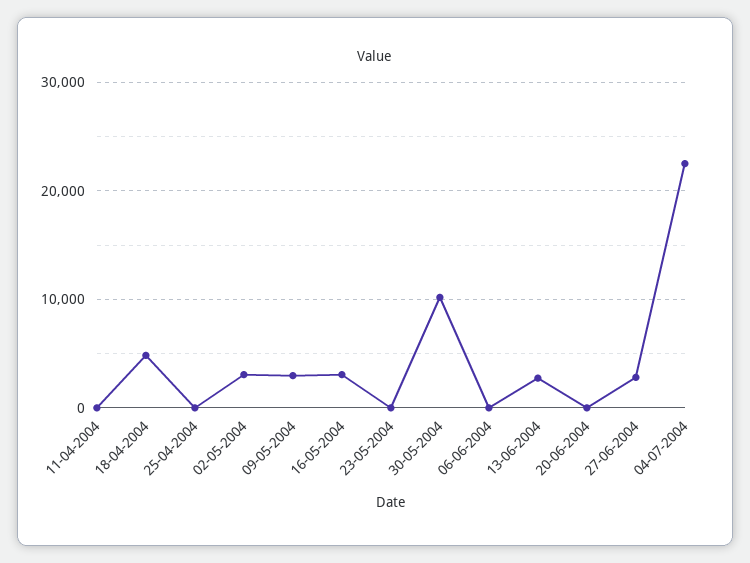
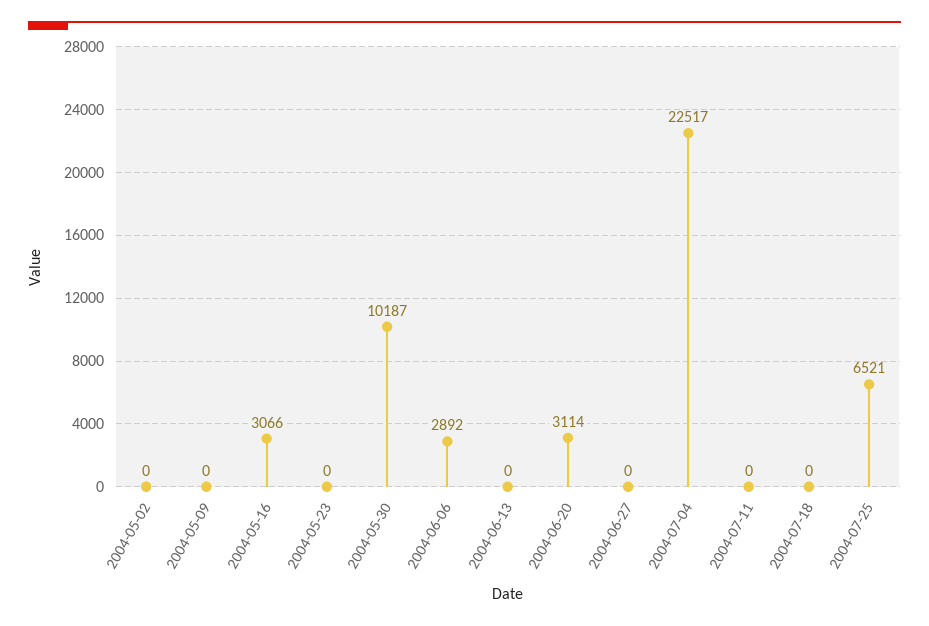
11-04-2004: 0 -> none
18-04-2004: 5000 -> none
25-04-2004: 0 -> none
02-05-2004: 3000 -> 0
09-05-2004: 3000 -> 0
06-06-2004: 0 -> 2892
13-06-2004: 3000 -> 0
20-06-2004: 0 -> 3114
27-06-2004: 3000 -> 0
2004-07-11: none -> 0
2004-07-18: none -> 0
2004-07-25: none -> 6521

